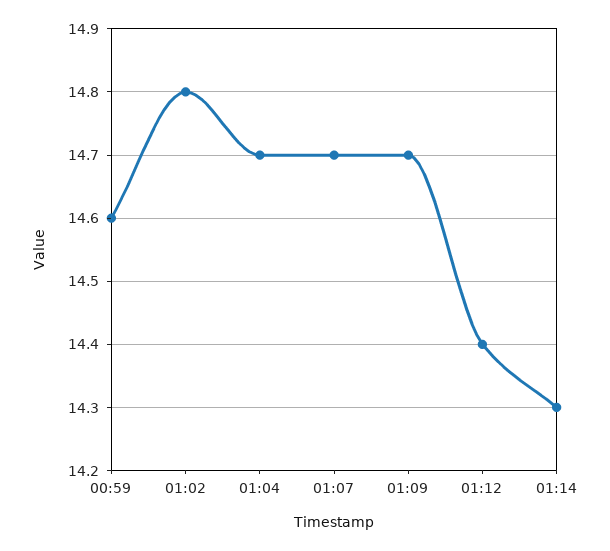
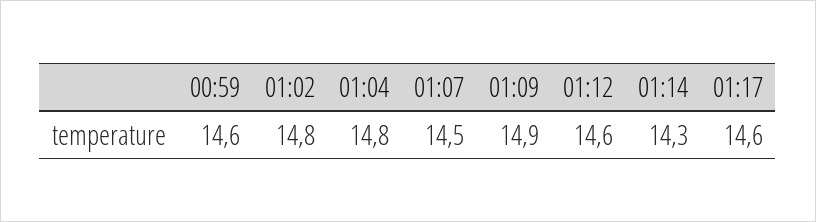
01:04: 14.7 -> 14.8
01:07: 14.7 -> 14.5
01:09: 14.7 -> 14.9
01:12: 14.4 -> 14.6
01:17: none -> 14.6

